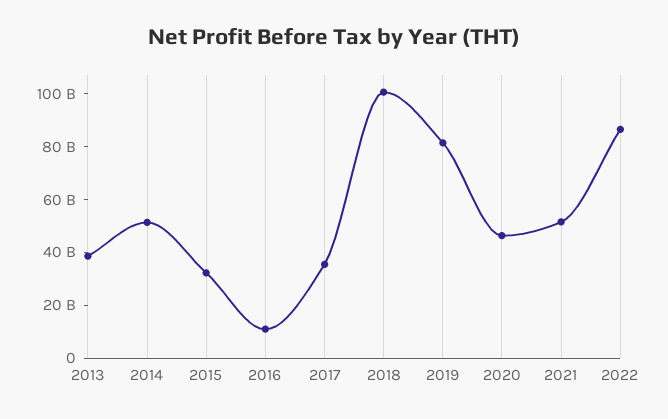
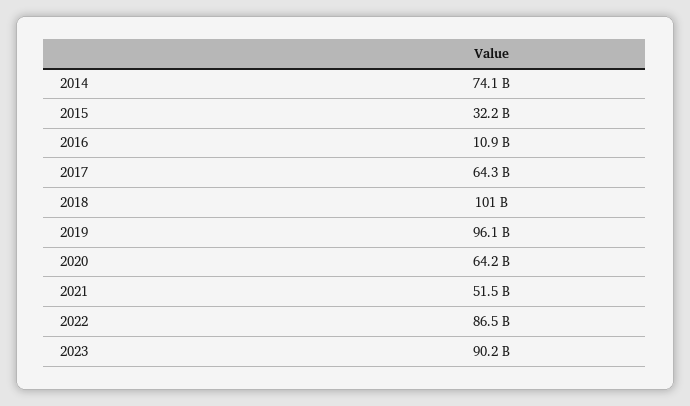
2013: 40000000000 -> none
2014: 50000000000 -> 74100000000
2017: 35000000000 -> 64300000000
2019: 80000000000 -> 96100000000
2020: 45000000000 -> 64200000000
2023: none -> 90200000000

